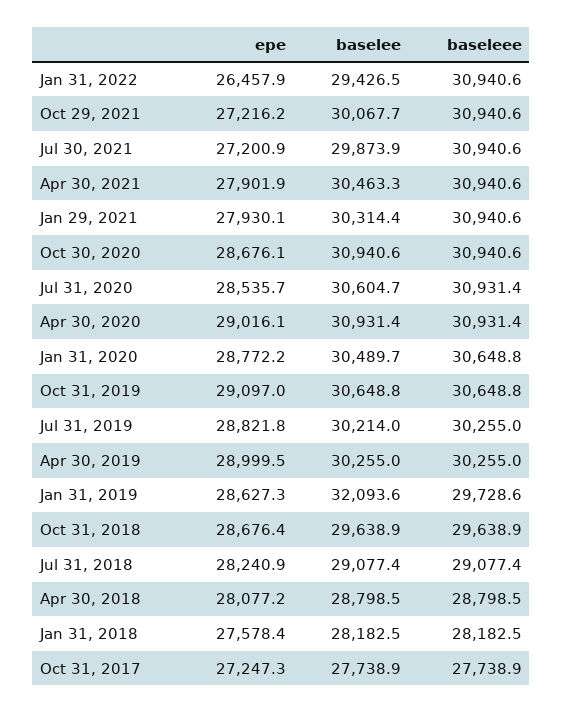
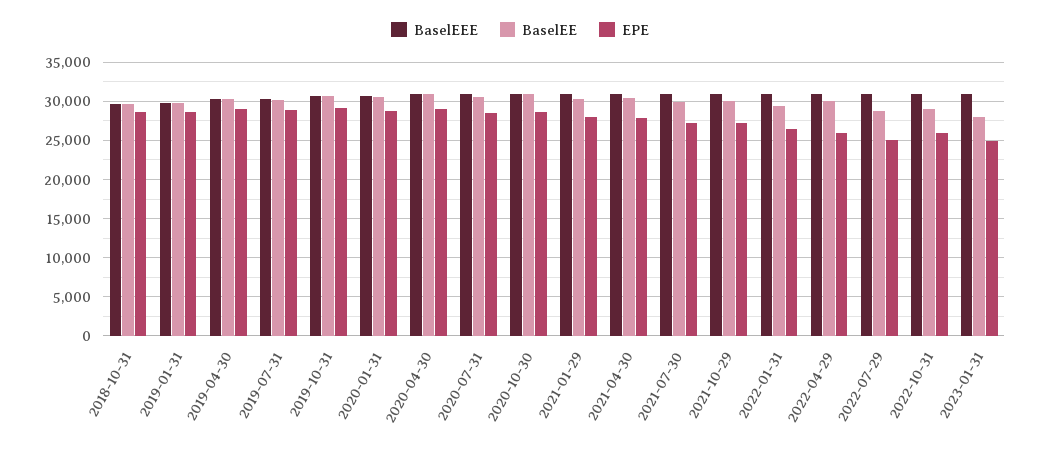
baselee, Jan 31, 2019: 32093.6 -> 30000
epe, Jul 31, 2018: 28240.9 -> none
baselee, Jul 31, 2018: 29077.4 -> none
baseleee, Jul 31, 2018: 29077.4 -> none
epe, Apr 30, 2018: 28077.2 -> none
baselee, Apr 30, 2018: 28798.5 -> none
baseleee, Apr 30, 2018: 28798.5 -> none
epe, Jan 31, 2018: 27578.4 -> none
baselee, Jan 31, 2018: 28182.5 -> none
baseleee, Jan 31, 2018: 28182.5 -> none
epe, Oct 31, 2017: 27247.3 -> none
baselee, Oct 31, 2017: 27738.9 -> none
baseleee, Oct 31, 2017: 27738.9 -> none
baseleee, 2022-04-29: none -> 31000
baselee, 2022-04-29: none -> 30000
epe, 2022-04-29: none -> 26000
baseleee, 2022-07-29: none -> 31000
baselee, 2022-07-29: none -> 29000
epe, 2022-07-29: none -> 25000
baseleee, 2022-10-31: none -> 31000
baselee, 2022-10-31: none -> 29000
epe, 2022-10-31: none -> 26000
baseleee, 2023-01-31: none -> 31000
baselee, 2023-01-31: none -> 28000
epe, 2023-01-31: none -> 25000

